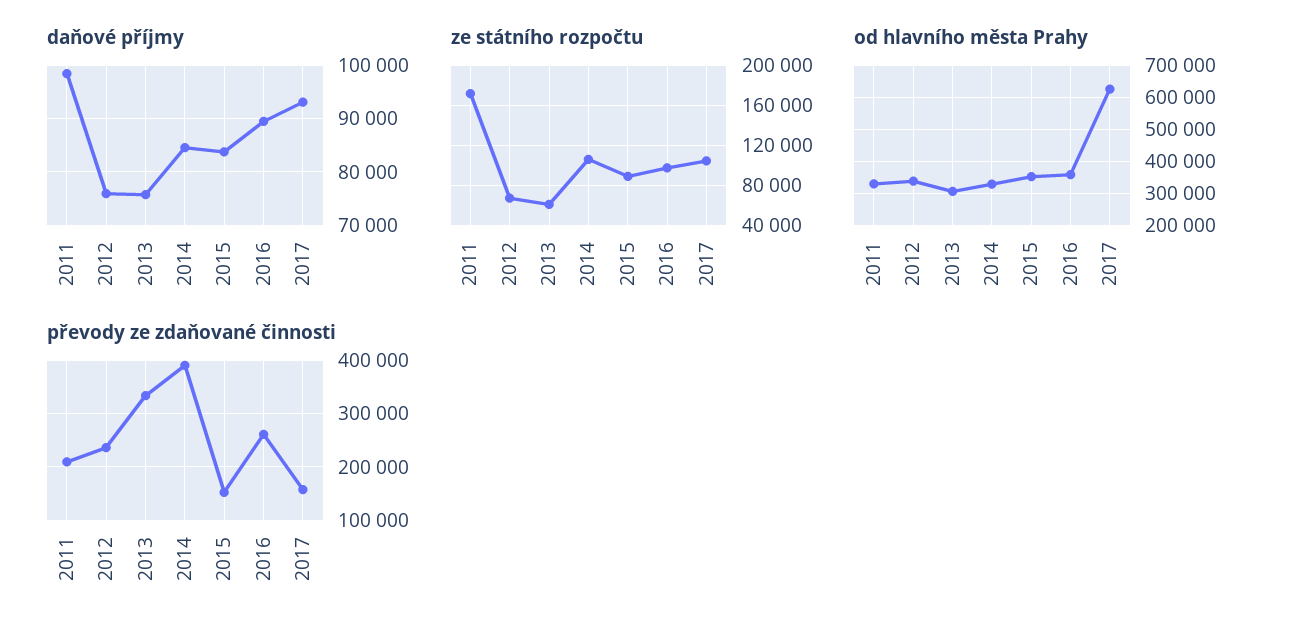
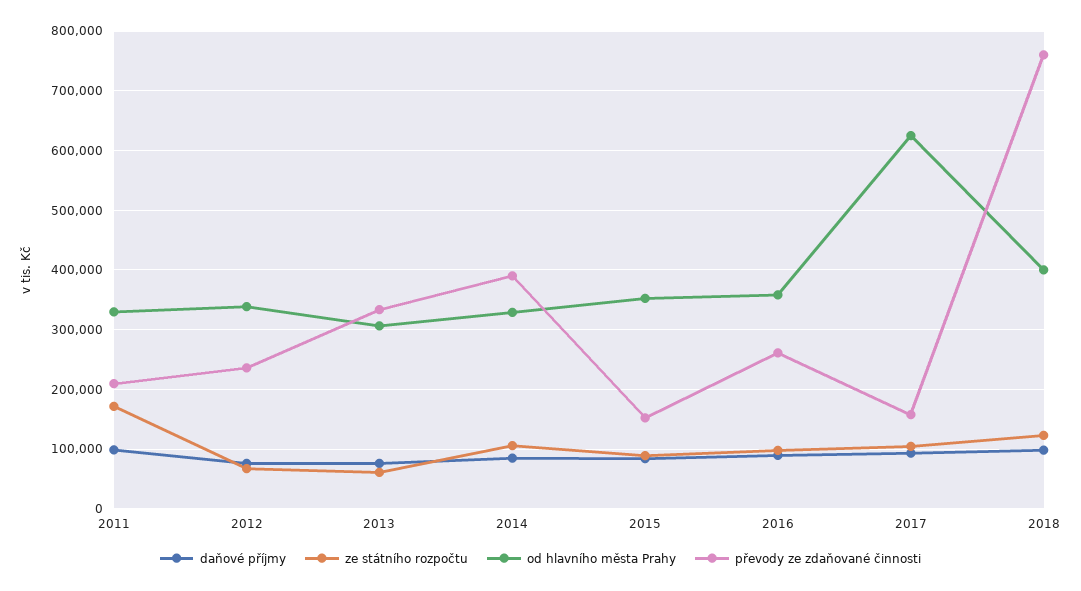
daňové příjmy, 2018: none -> 100000
ze státního rozpočtu, 2018: none -> 120000
od hlavního města Prahy, 2018: none -> 400000
převody ze zdaňované činnosti, 2018: none -> 760000

